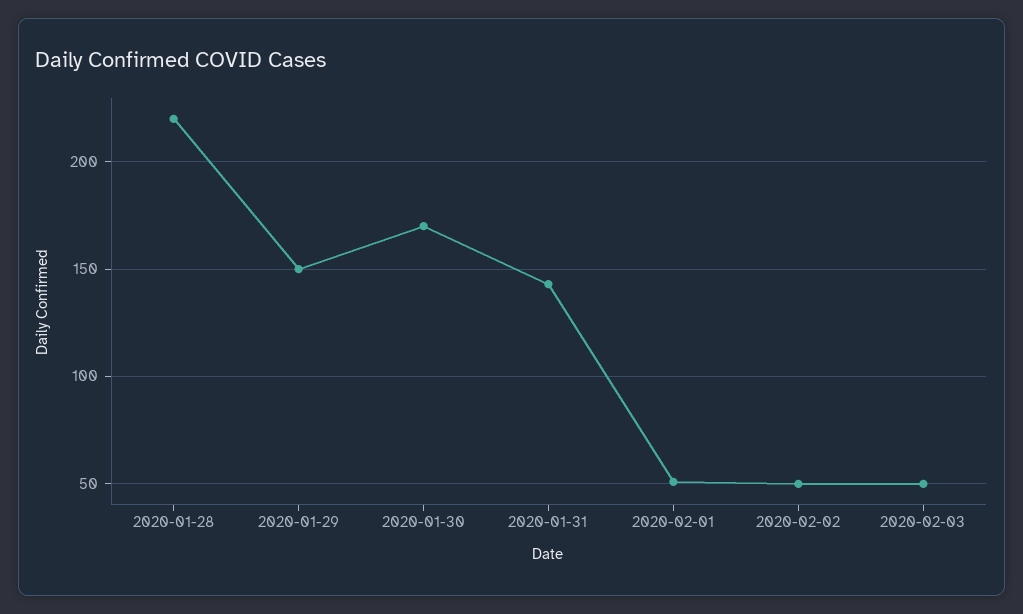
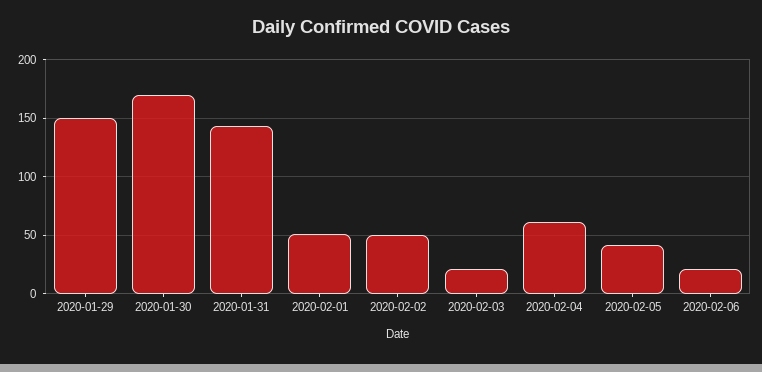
2020-01-28: 220 -> none
2020-02-03: 50 -> 20
2020-02-04: none -> 60
2020-02-05: none -> 40
2020-02-06: none -> 20

